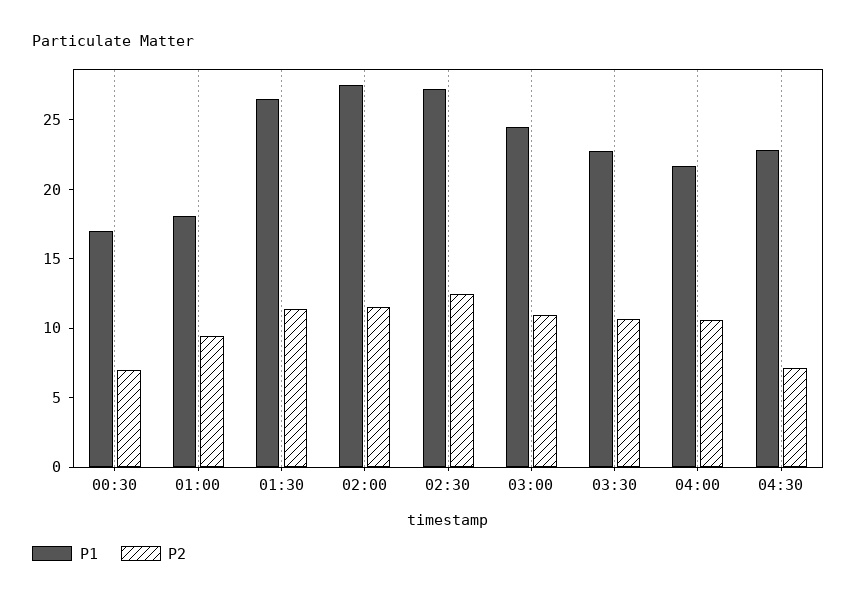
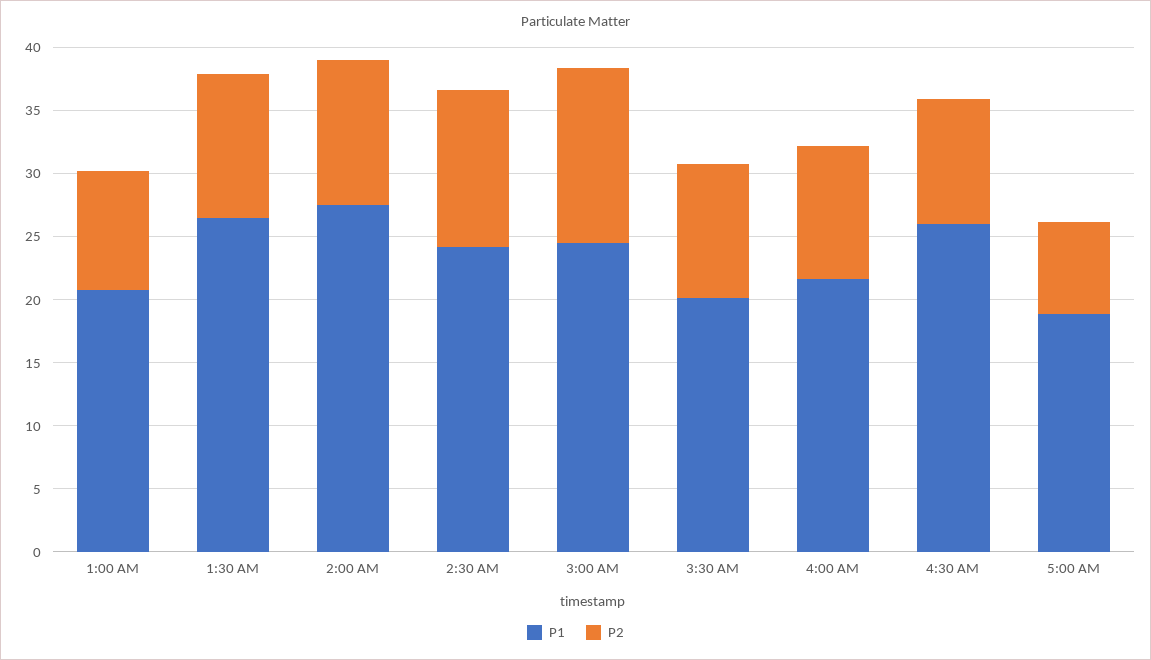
P1, 00:30: 17 -> none
P2, 00:30: 7 -> none
P1, 01:00: 18 -> 21
P1, 02:30: 27 -> 24
P2, 03:00: 11 -> 14
P1, 03:30: 23 -> 20
P1, 04:30: 23 -> 26
P2, 04:30: 7 -> 10
P1, 5:00 AM: none -> 19
P2, 5:00 AM: none -> 7

